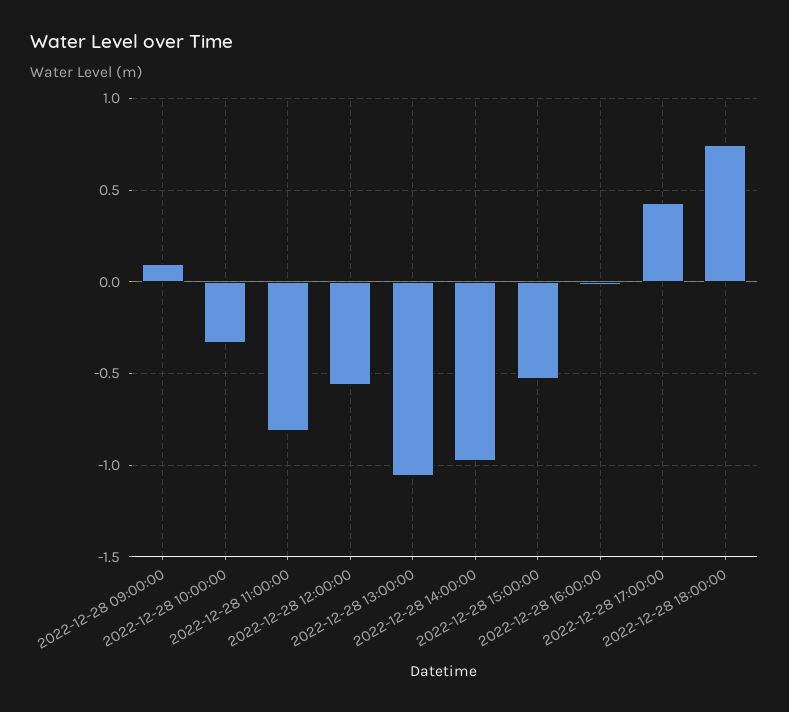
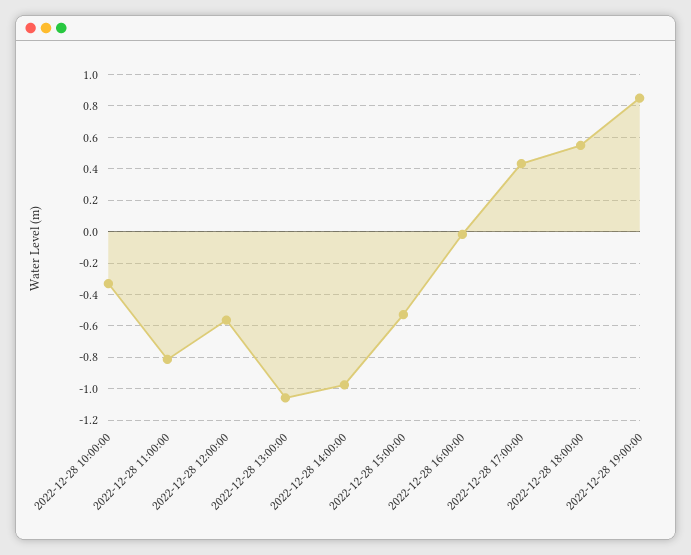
2022-12-28 09:00:00: 0.1 -> none
2022-12-28 18:00:00: 0.75 -> 0.55
2022-12-28 19:00:00: none -> 0.85

